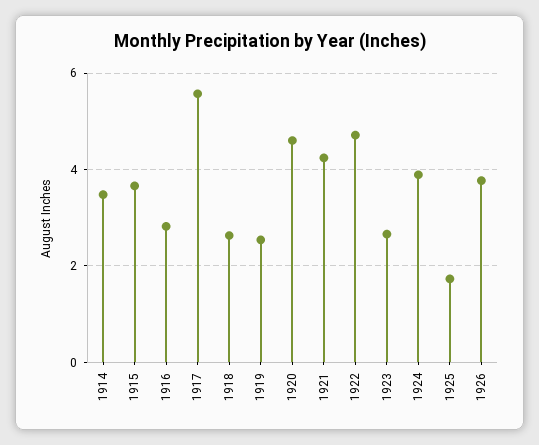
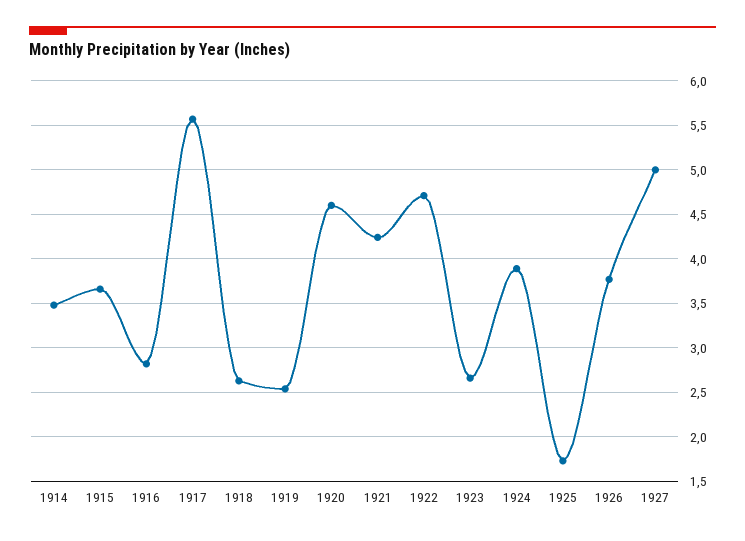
1927: none -> 5

